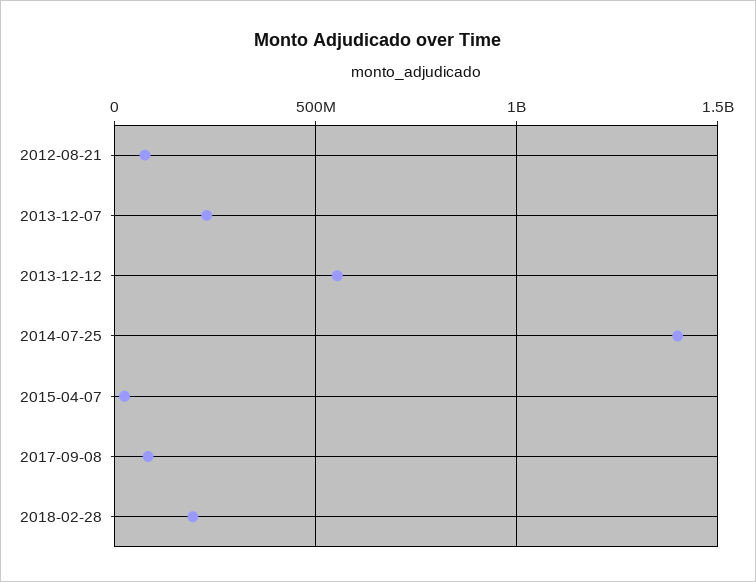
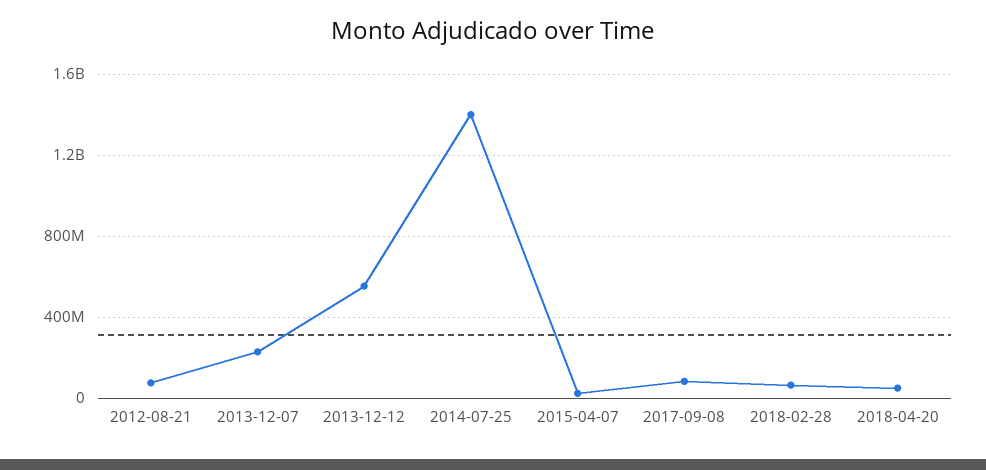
2018-02-28: 200000000 -> 50000000
2018-04-20: none -> 50000000

